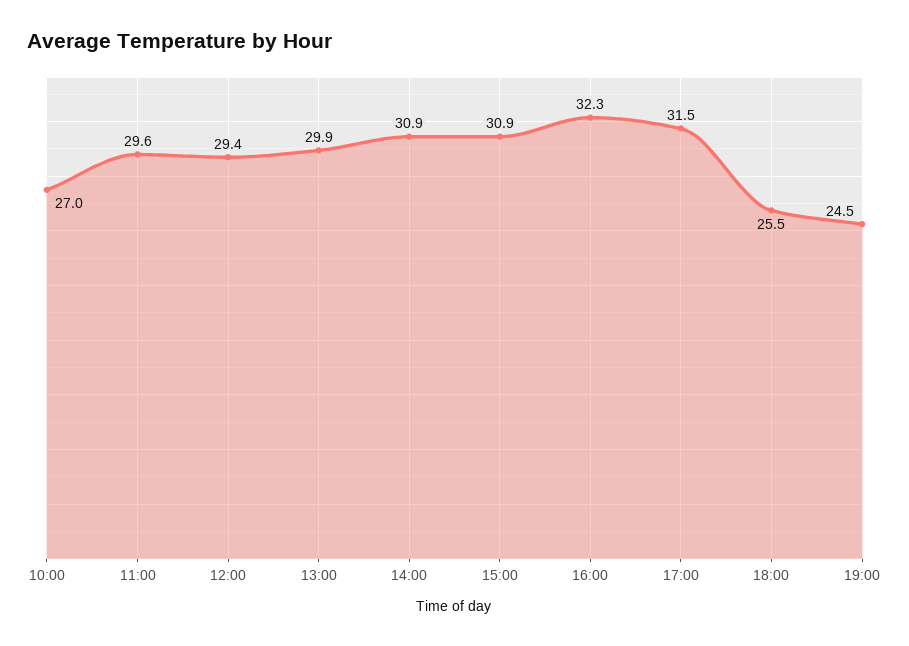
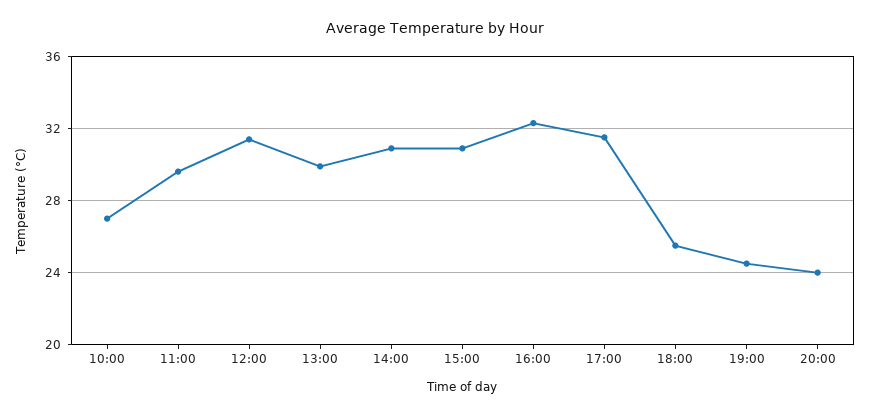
12:00: 29.4 -> 31.5
20:00: none -> 24

